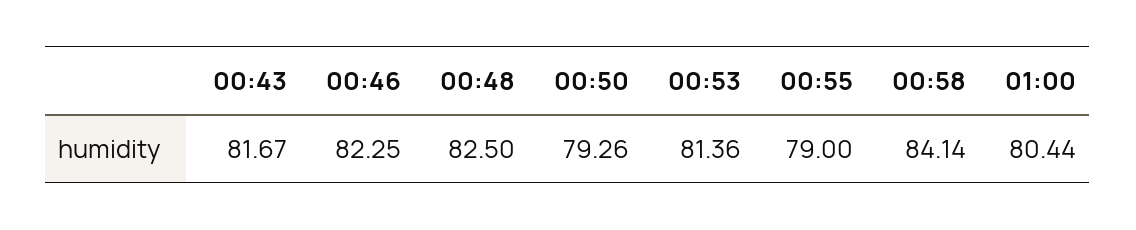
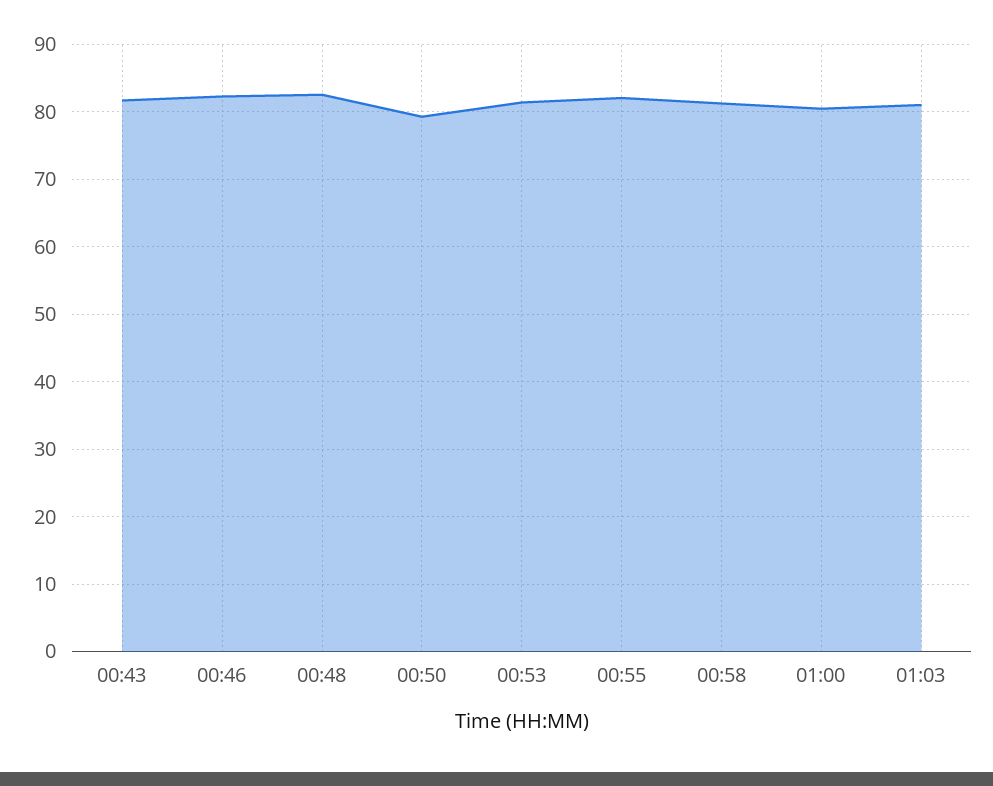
00:55: 79 -> 82
00:58: 84.14 -> 81
01:03: none -> 81

